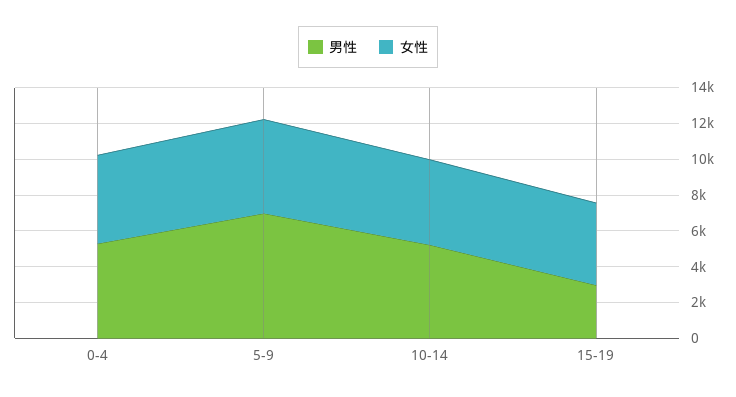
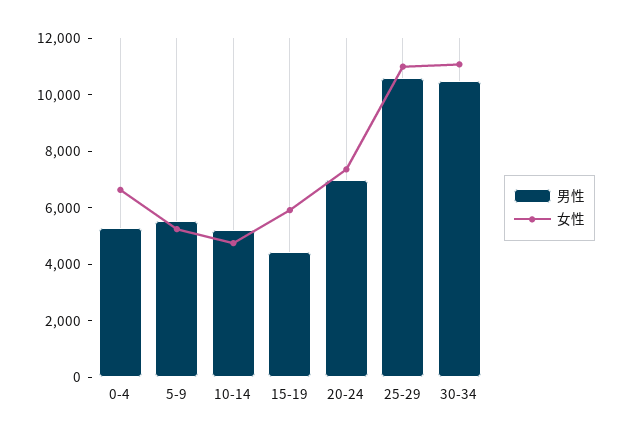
女性, 0-4: 5000 -> 6500
男性, 5-9: 7000 -> 5500
男性, 15-19: 3000 -> 4500
女性, 15-19: 4500 -> 6000
男性, 20-24: none -> 7000
女性, 20-24: none -> 7500
男性, 25-29: none -> 10500
女性, 25-29: none -> 11000
男性, 30-34: none -> 10500
女性, 30-34: none -> 11000

